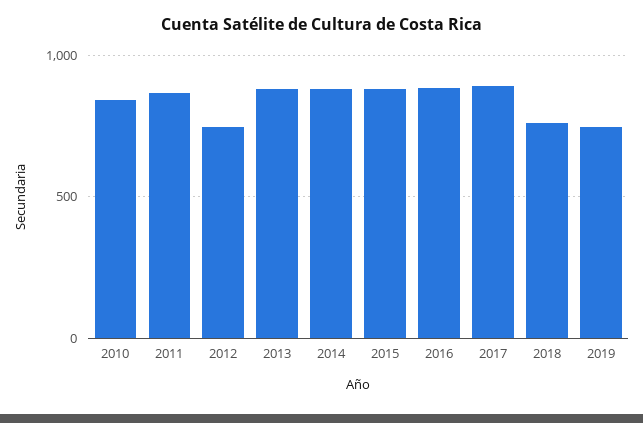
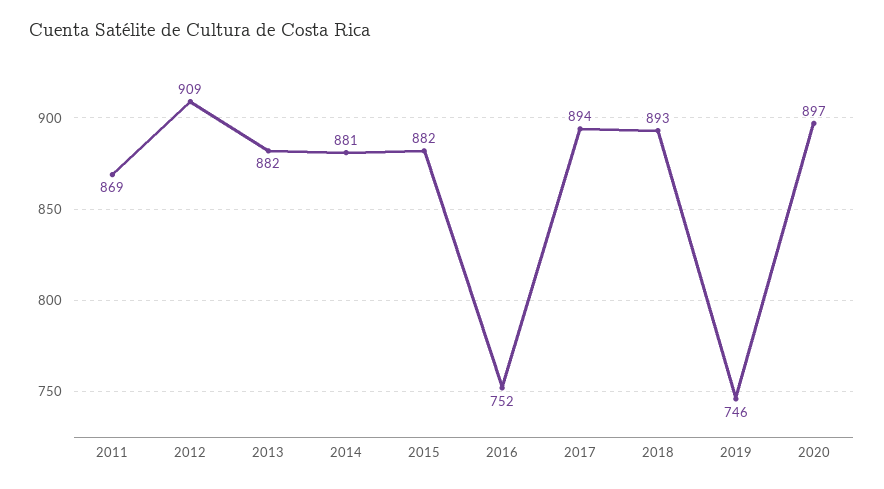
2010: 850 -> none
2012: 750 -> 909
2016: 900 -> 752
2018: 750 -> 893
2020: none -> 897

